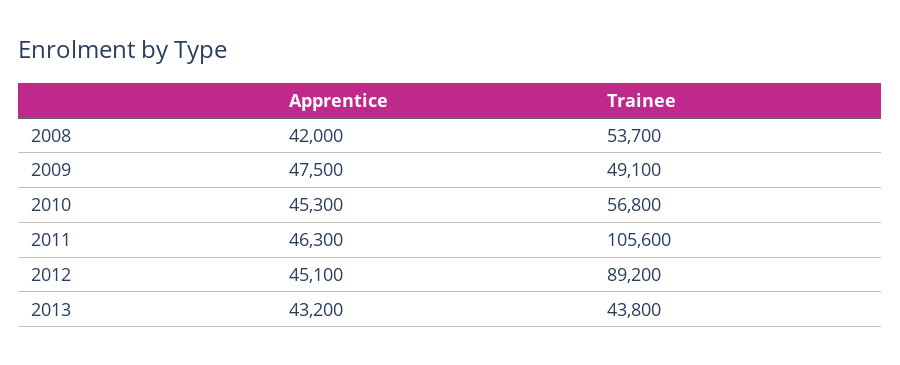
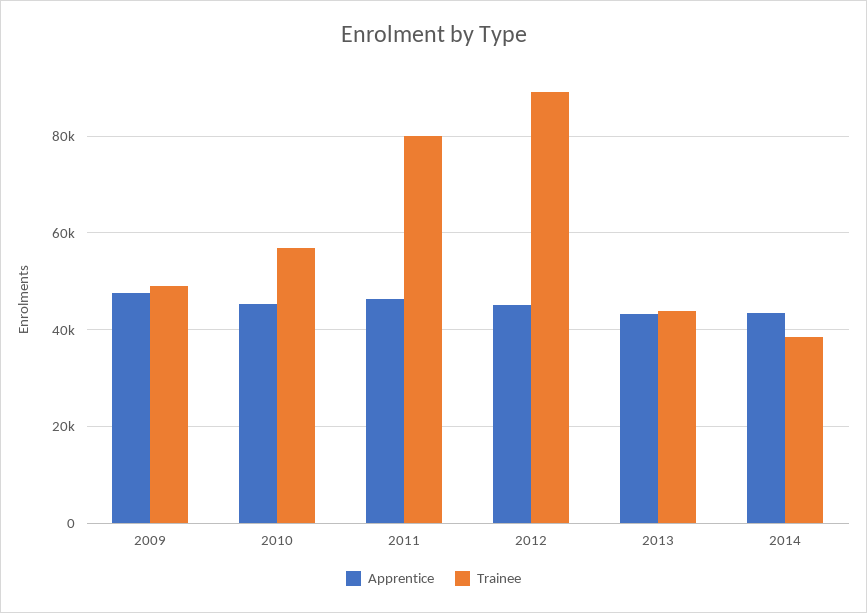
Apprentice, 2008: 42000 -> none
Trainee, 2008: 53700 -> none
Trainee, 2011: 105600 -> 80000
Apprentice, 2014: none -> 44000
Trainee, 2014: none -> 38000

